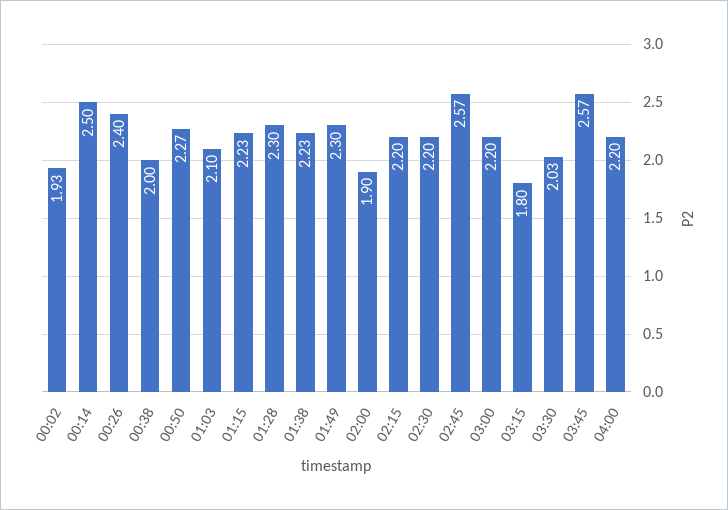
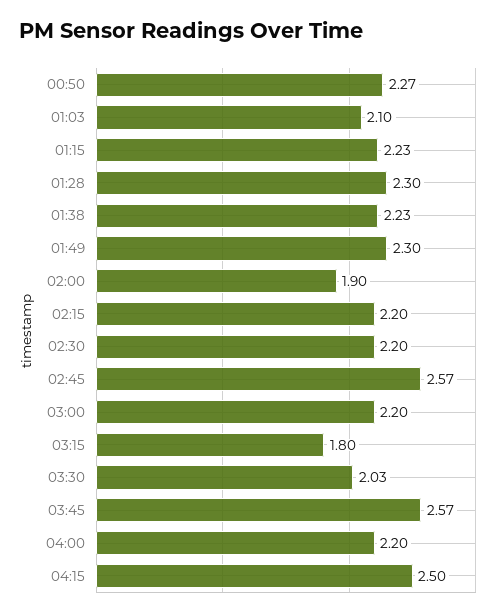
00:02: 1.93 -> none
00:14: 2.5 -> none
00:26: 2.4 -> none
00:38: 2 -> none
04:15: none -> 2.5

